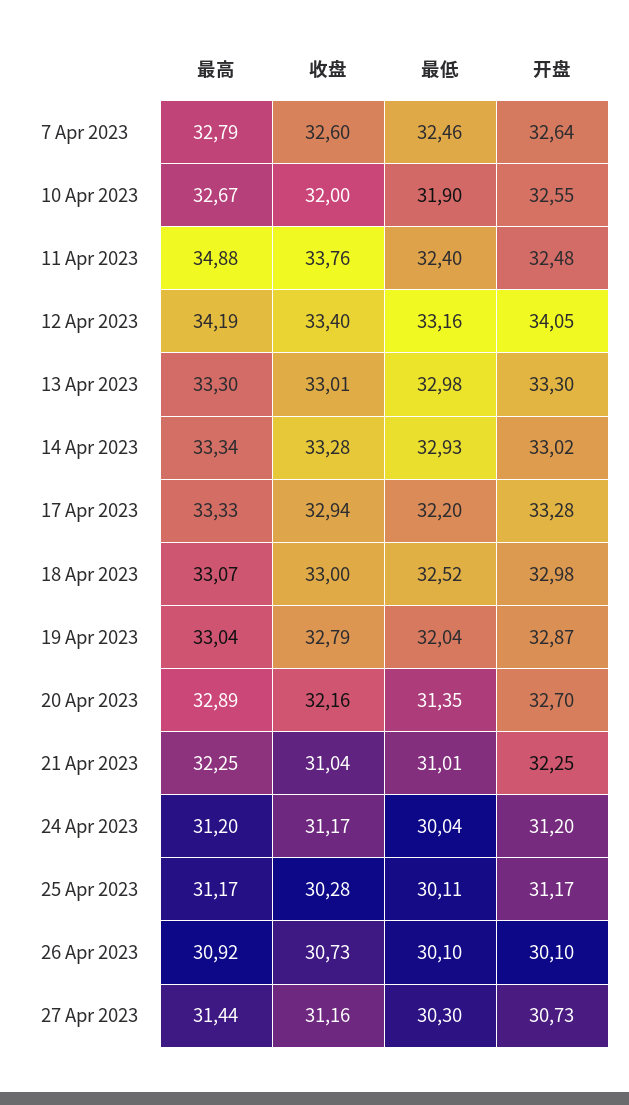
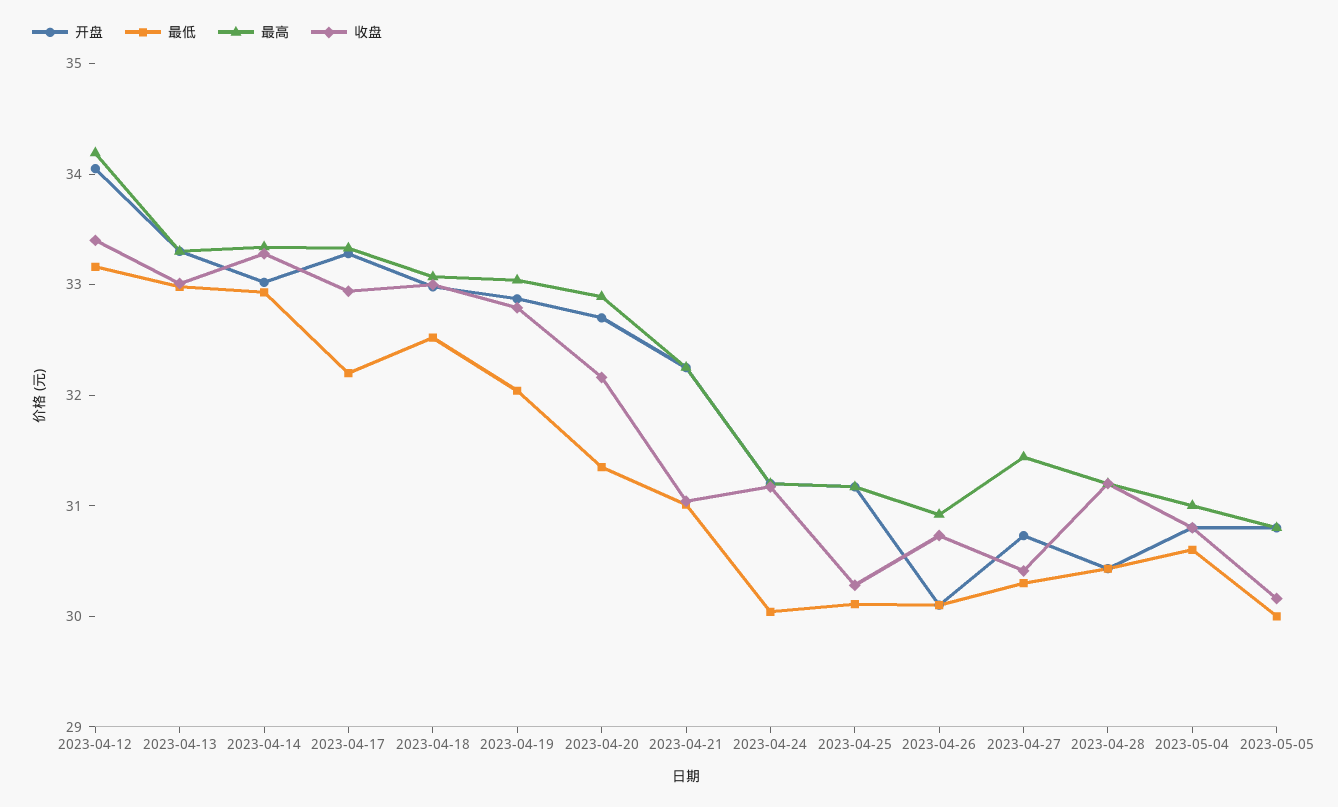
最高, 7 Apr 2023: 32.79 -> none
收盘, 7 Apr 2023: 32.6 -> none
最低, 7 Apr 2023: 32.46 -> none
开盘, 7 Apr 2023: 32.64 -> none
最高, 10 Apr 2023: 32.67 -> none
收盘, 10 Apr 2023: 32 -> none
最低, 10 Apr 2023: 31.9 -> none
开盘, 10 Apr 2023: 32.55 -> none
最高, 11 Apr 2023: 34.88 -> none
收盘, 11 Apr 2023: 33.76 -> none
最低, 11 Apr 2023: 32.4 -> none
开盘, 11 Apr 2023: 32.48 -> none
收盘, 27 Apr 2023: 31.16 -> 30.4
开盘, 2023-04-28: none -> 30.4
最低, 2023-04-28: none -> 30.4
最高, 2023-04-28: none -> 31.2
收盘, 2023-04-28: none -> 31.2
开盘, 2023-05-04: none -> 30.8
最低, 2023-05-04: none -> 30.6
最高, 2023-05-04: none -> 31
收盘, 2023-05-04: none -> 30.8
开盘, 2023-05-05: none -> 30.8
最低, 2023-05-05: none -> 30
最高, 2023-05-05: none -> 30.8
收盘, 2023-05-05: none -> 30.2

